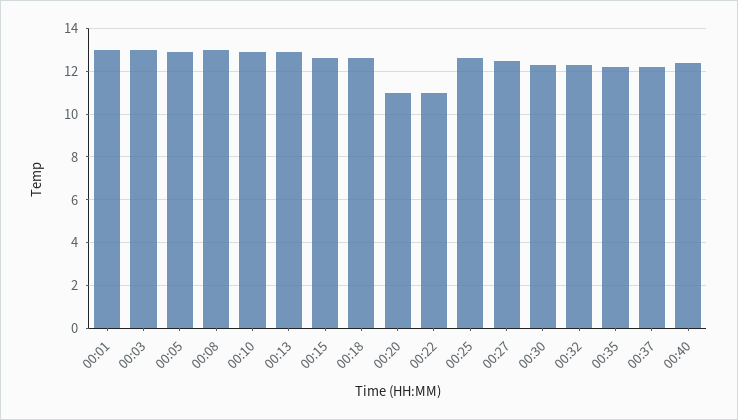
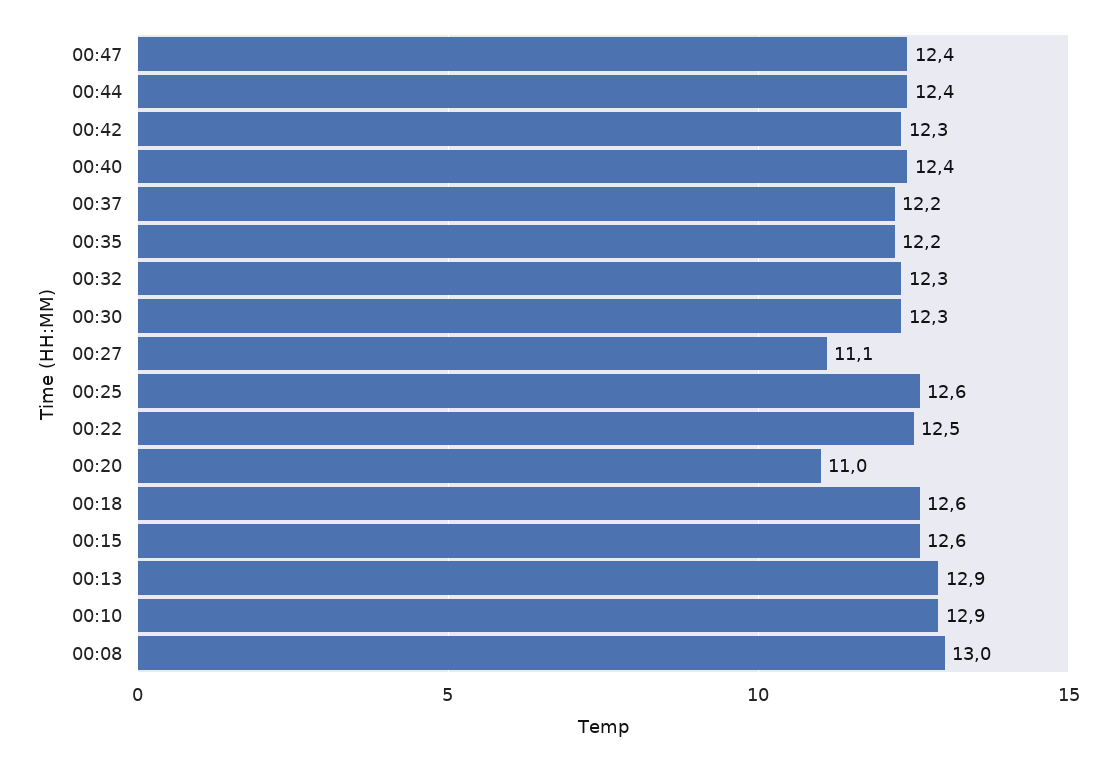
00:01: 13 -> none
00:03: 13 -> none
00:05: 13 -> none
00:22: 11 -> 12.5
00:27: 12.5 -> 11.1
00:47: none -> 12.4
00:44: none -> 12.4
00:42: none -> 12.3

